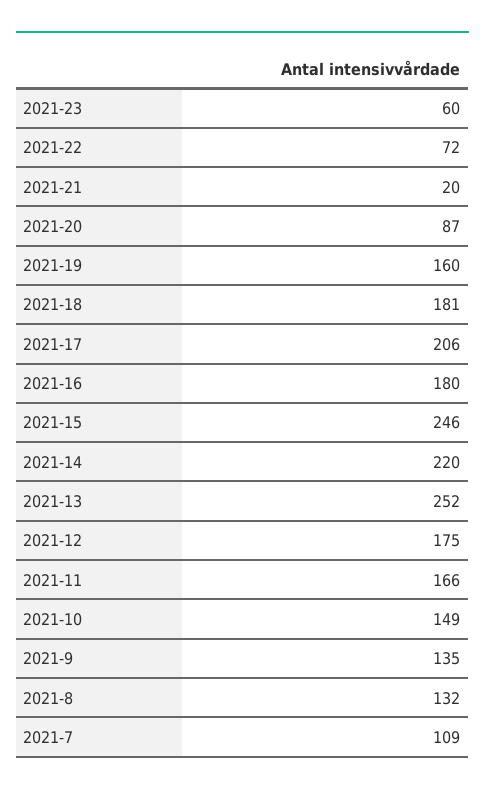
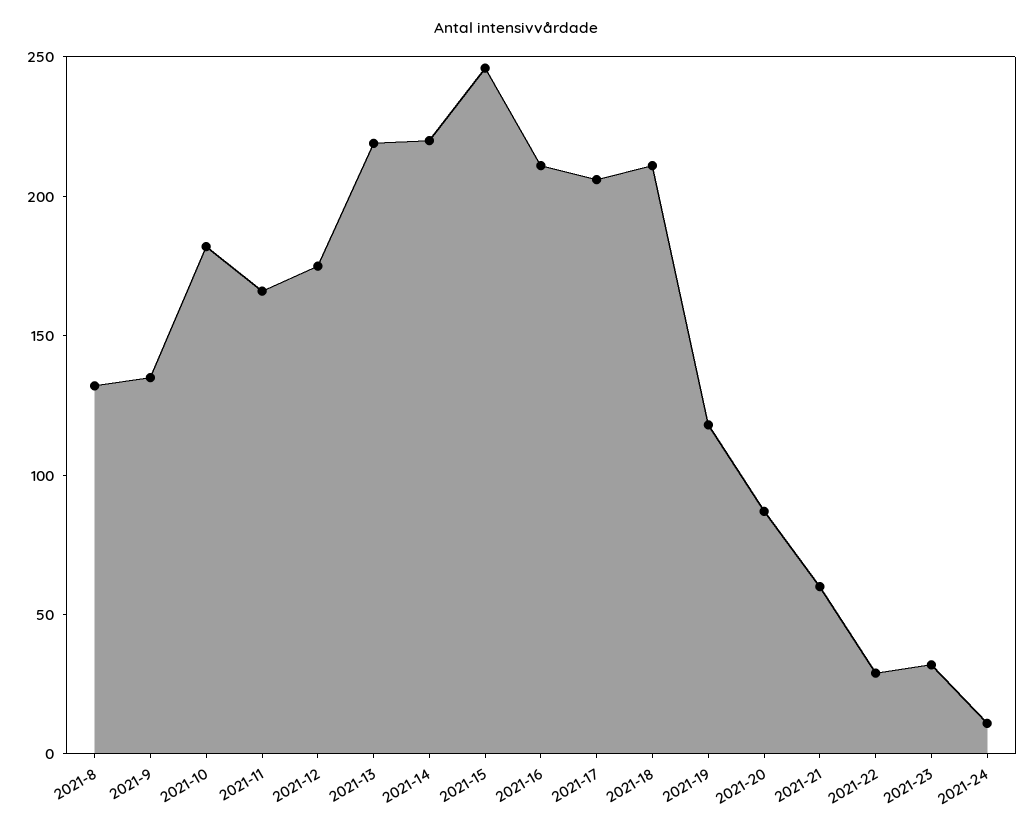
2021-23: 60 -> 30
2021-22: 72 -> 30
2021-21: 20 -> 60
2021-19: 160 -> 120
2021-18: 181 -> 210
2021-16: 180 -> 210
2021-13: 252 -> 220
2021-10: 149 -> 180
2021-7: 109 -> none
2021-24: none -> 10

